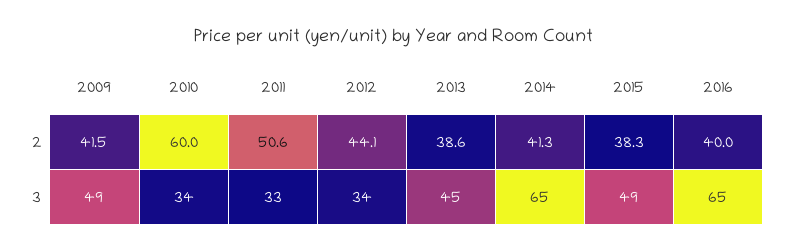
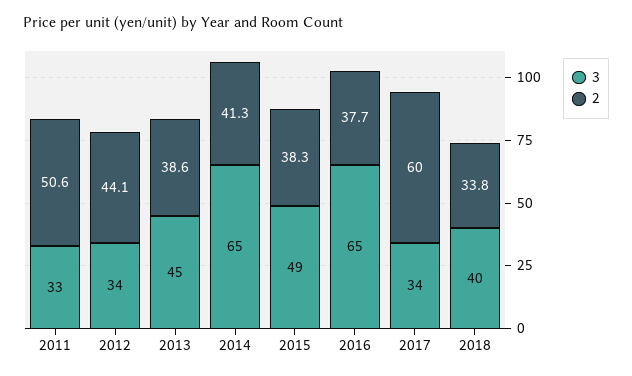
2, 2009: 41.5 -> none
2, 2010: 60 -> none
2, 2016: 40 -> 37.7
3, 2009: 49 -> none
3, 2010: 34 -> none
3, 2017: none -> 34
2, 2017: none -> 60
3, 2018: none -> 40
2, 2018: none -> 33.8

